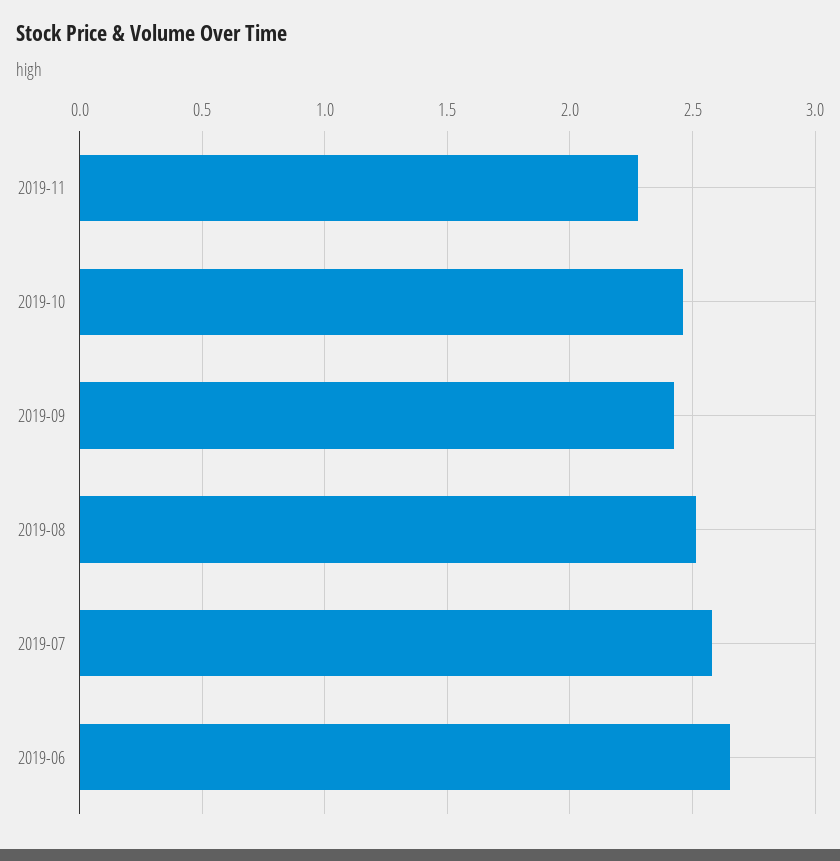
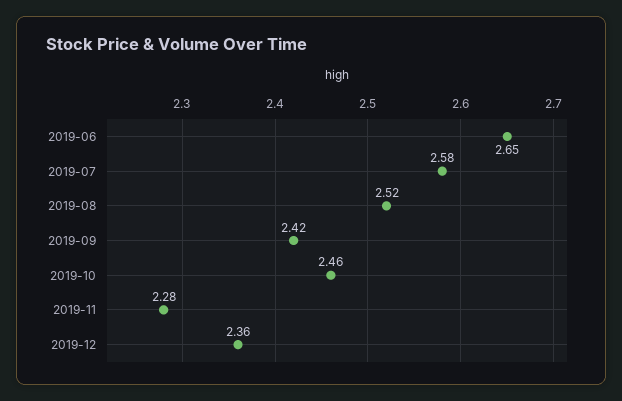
2019-12: none -> 2.36

